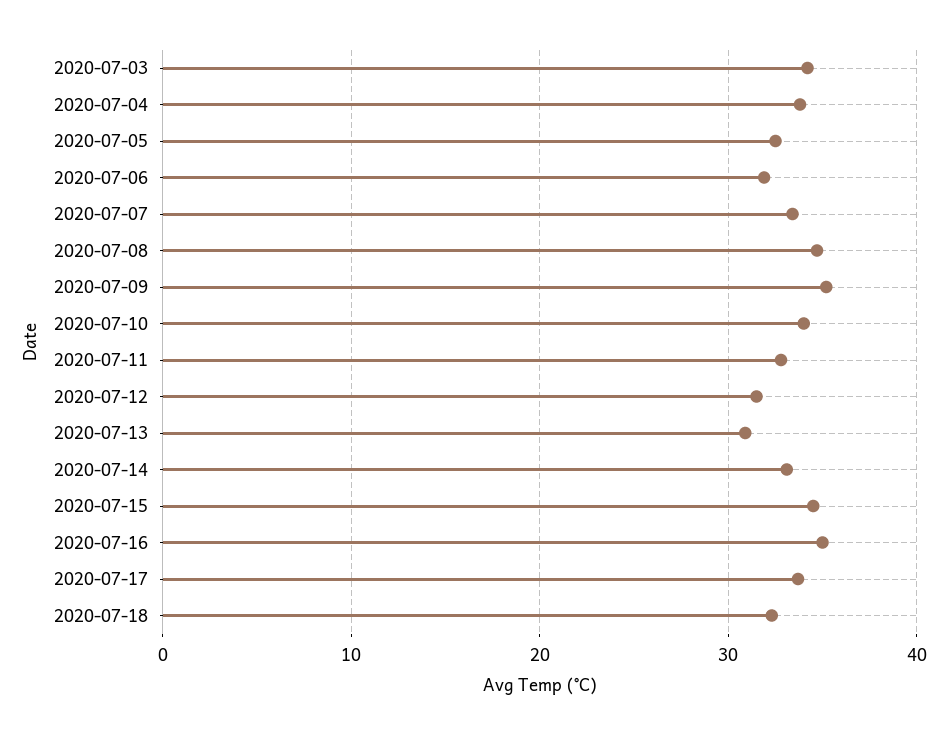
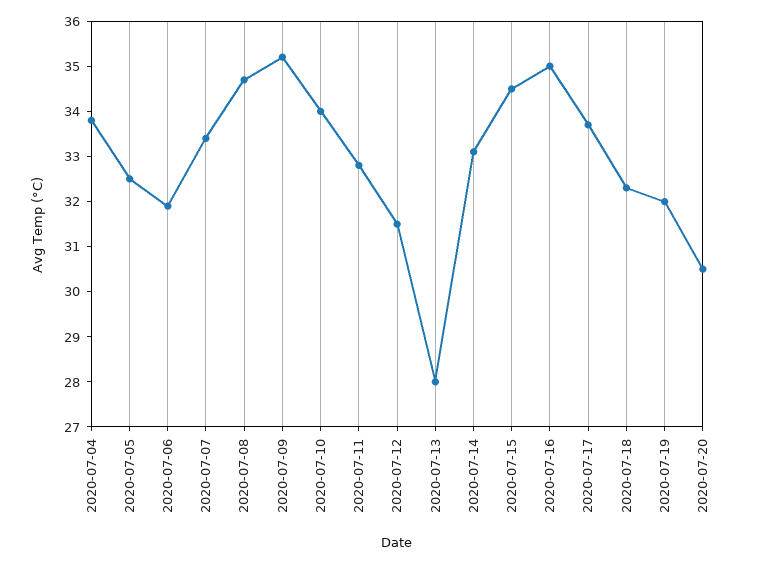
2020-07-03: 34 -> none
2020-07-13: 31 -> 28
2020-07-19: none -> 32
2020-07-20: none -> 30.5

